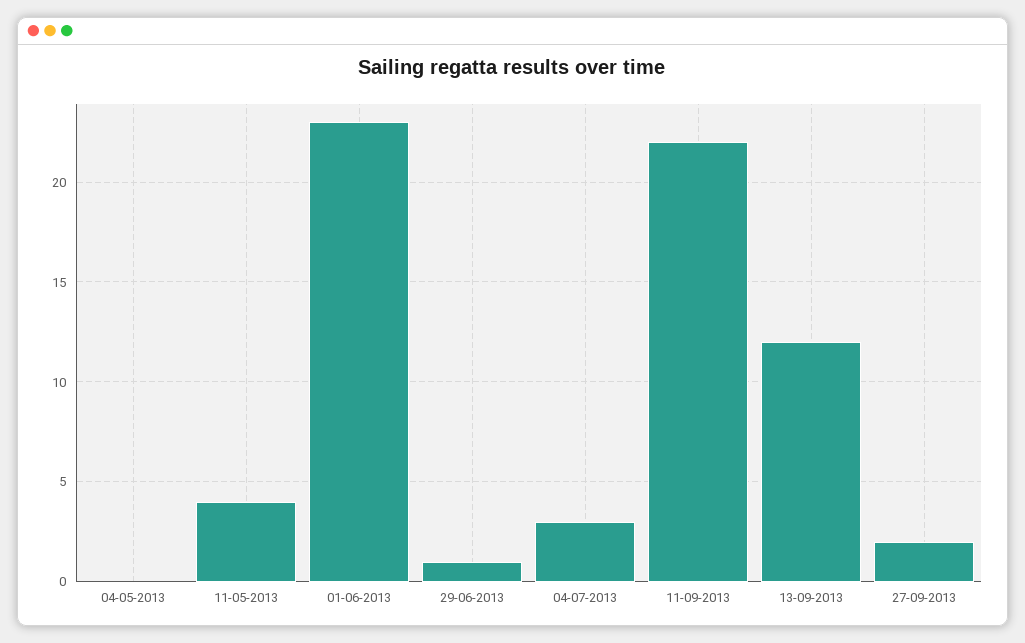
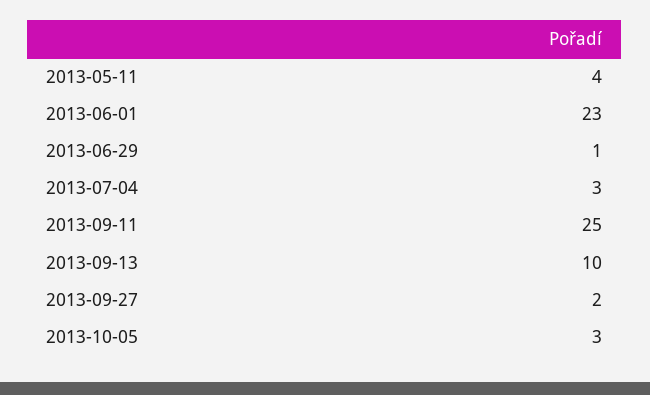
04-05-2013: 0 -> none
11-09-2013: 22 -> 25
13-09-2013: 12 -> 10
2013-10-05: none -> 3

